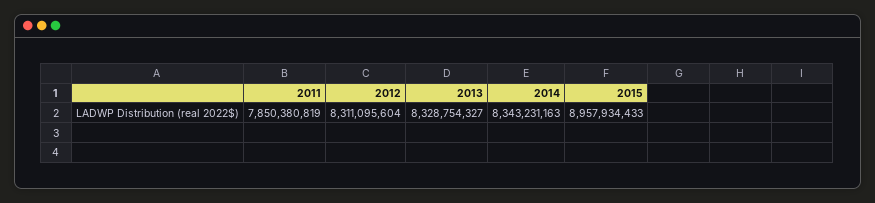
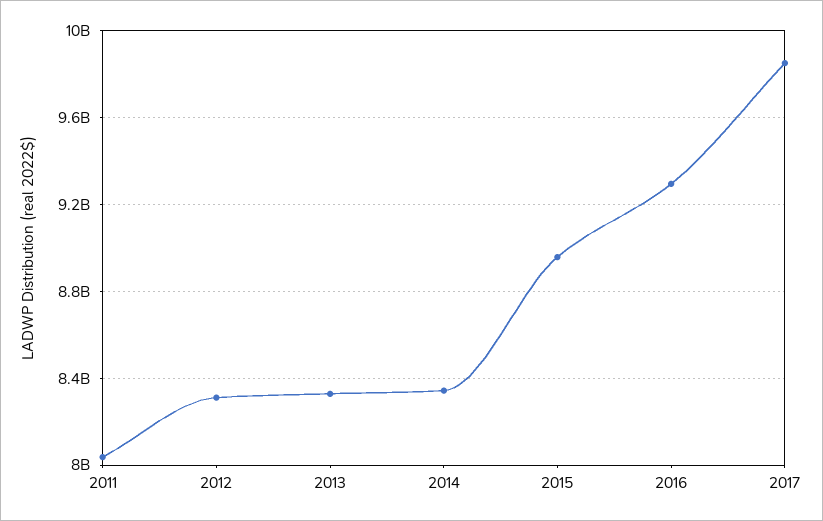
2011: 7850380819 -> 8050000000
2016: none -> 9300000000
2017: none -> 9850000000

